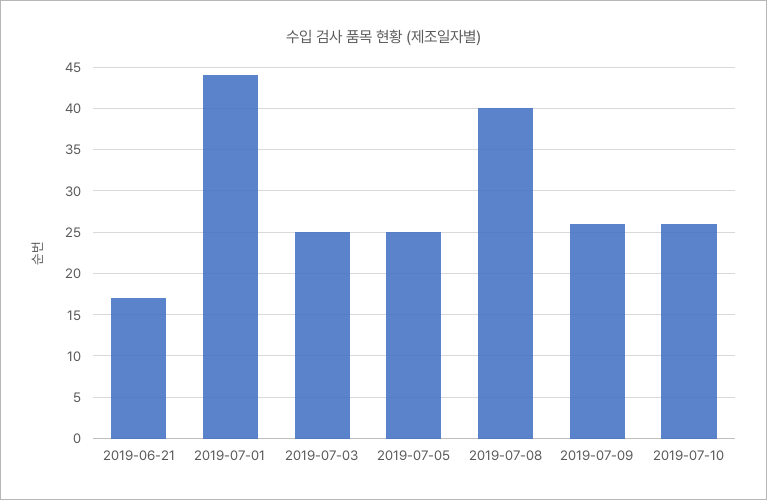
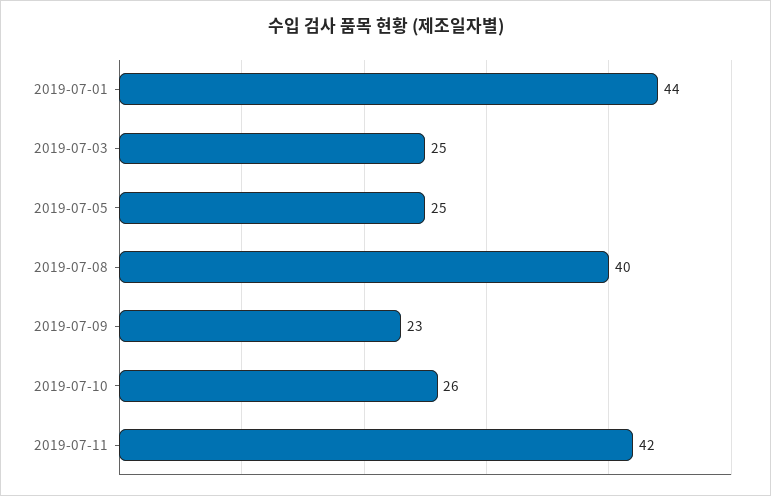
2019-06-21: 17 -> none
2019-07-09: 26 -> 23
2019-07-11: none -> 42

